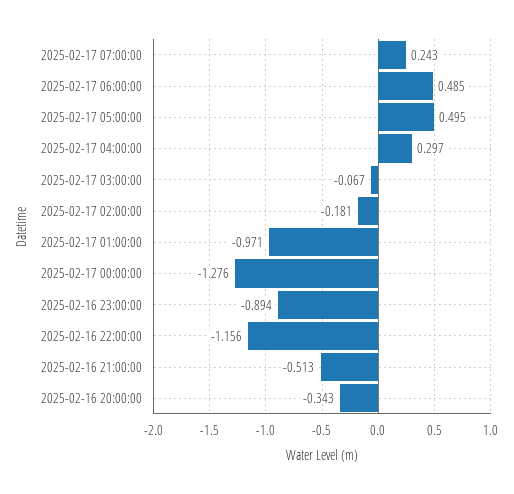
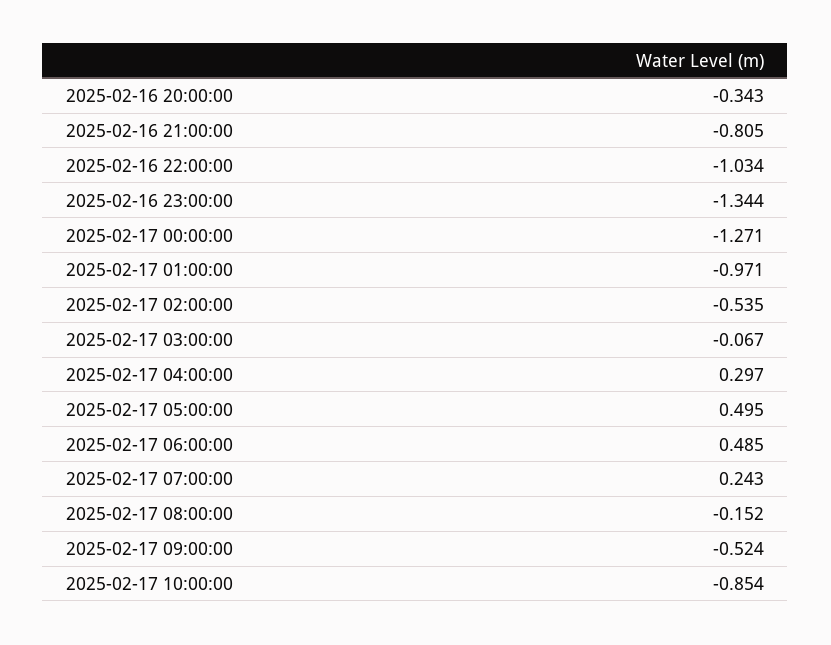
2025-02-17 02:00:00: -0.181 -> -0.535
2025-02-17 00:00:00: -1.276 -> -1.271
2025-02-16 23:00:00: -0.894 -> -1.344
2025-02-16 22:00:00: -1.156 -> -1.034
2025-02-16 21:00:00: -0.513 -> -0.805
2025-02-17 08:00:00: none -> -0.152
2025-02-17 09:00:00: none -> -0.524
2025-02-17 10:00:00: none -> -0.854

